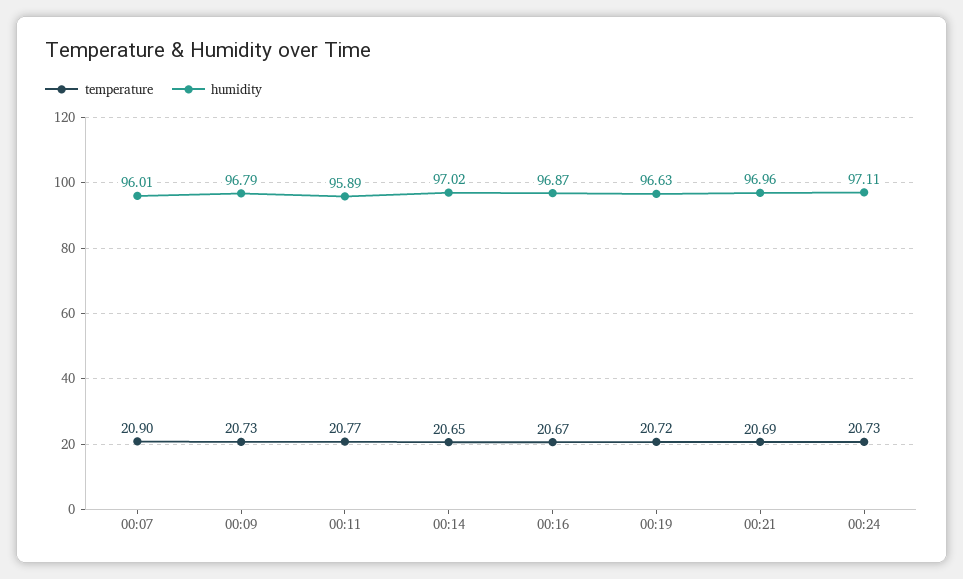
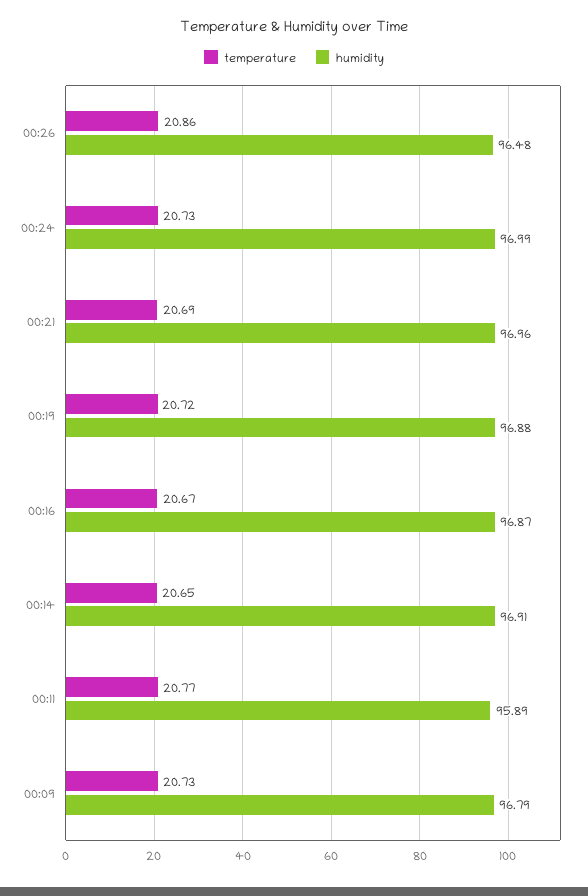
temperature, 00:07: 20.9 -> none
humidity, 00:07: 96.01 -> none
humidity, 00:14: 97.02 -> 96.91
humidity, 00:19: 96.63 -> 96.88
humidity, 00:24: 97.11 -> 96.99
temperature, 00:26: none -> 20.86
humidity, 00:26: none -> 96.48

